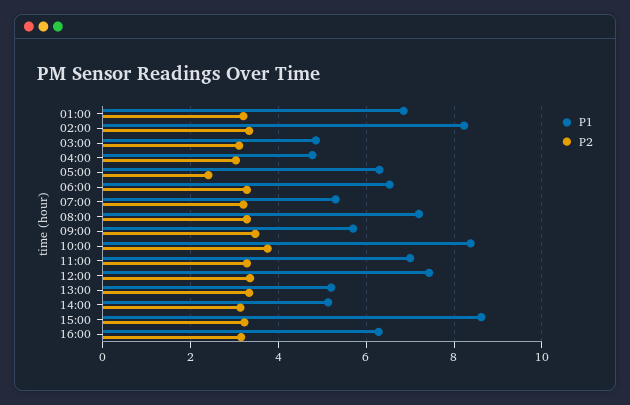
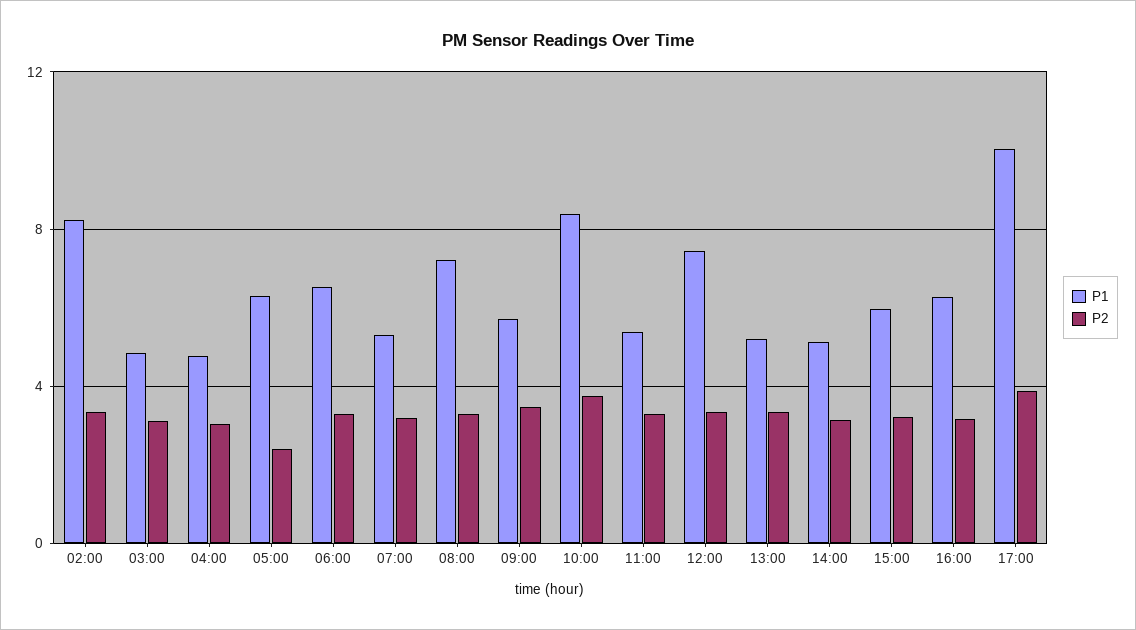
P1, 01:00: 6.8 -> none
P2, 01:00: 3.2 -> none
P1, 11:00: 7 -> 5.5
P1, 15:00: 8.6 -> 6
P1, 17:00: none -> 10
P2, 17:00: none -> 4

